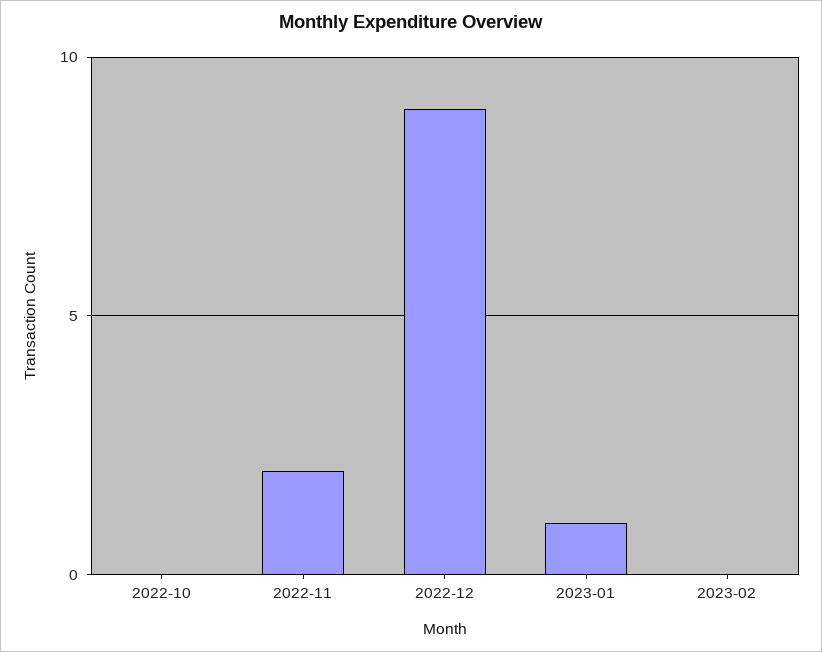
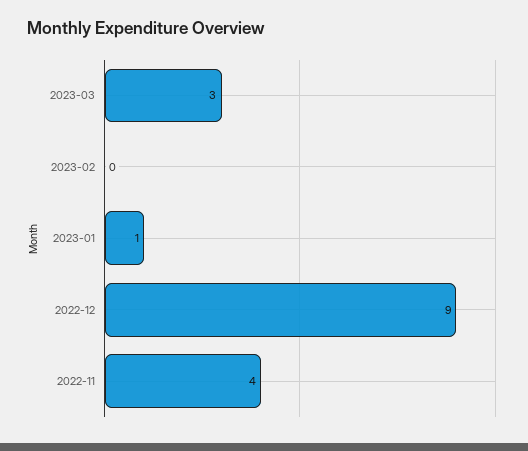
2022-10: 0 -> none
2022-11: 2 -> 4
2023-03: none -> 3

